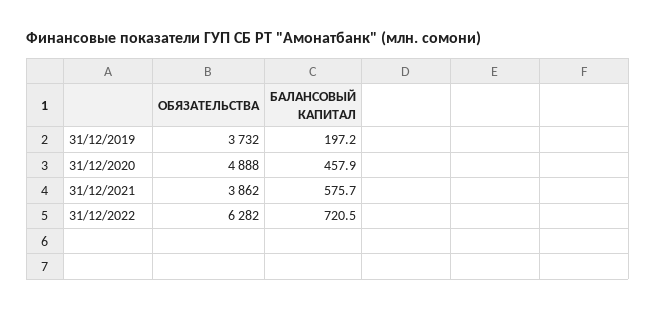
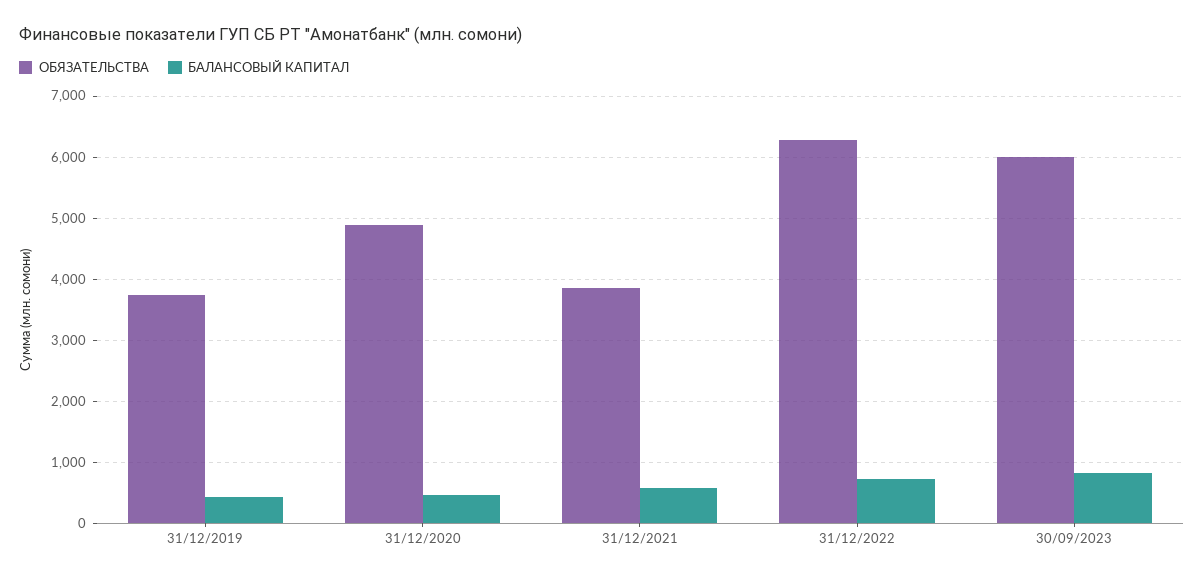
БАЛАНСОВЫЙ КАПИТАЛ, 31/12/2019: 197.2 -> 400
ОБЯЗАТЕЛЬСТВА, 30/09/2023: none -> 6000
БАЛАНСОВЫЙ КАПИТАЛ, 30/09/2023: none -> 800

